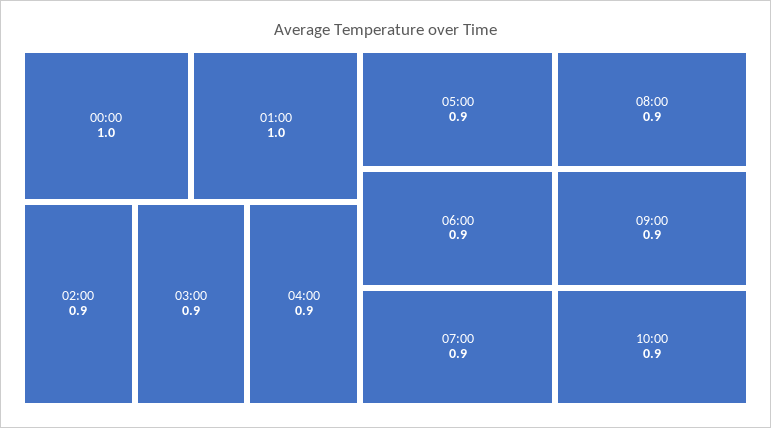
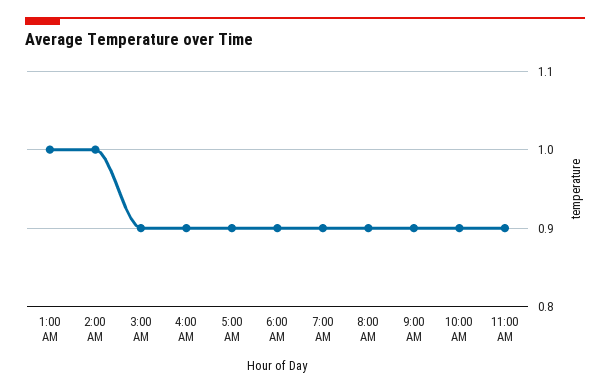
00:00: 1 -> none
02:00: 0.9 -> 1
11:00 AM: none -> 0.9

